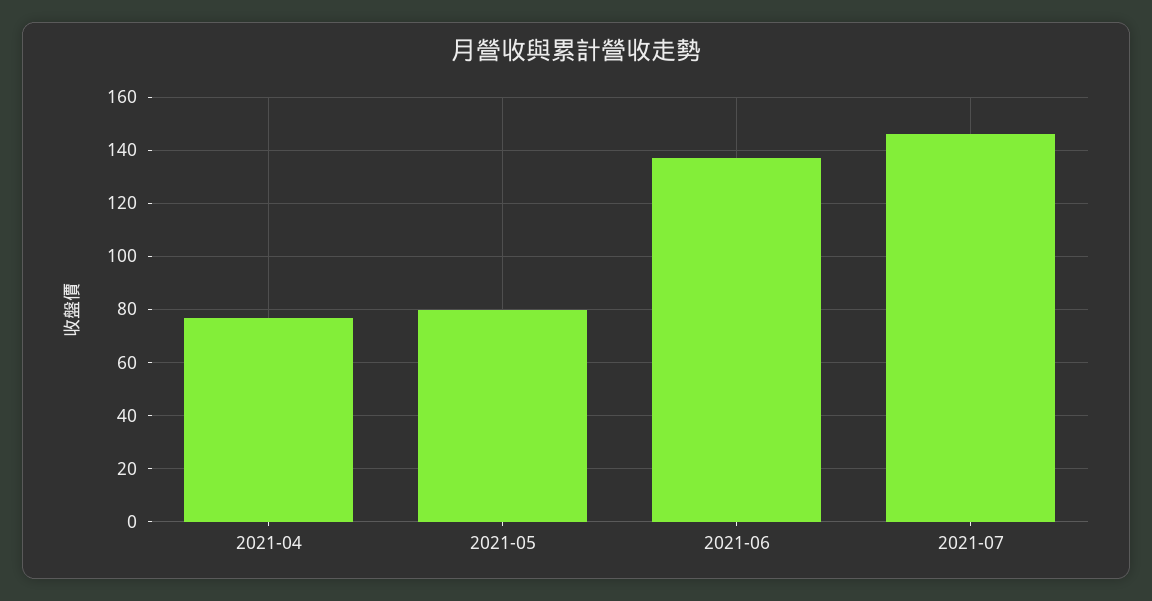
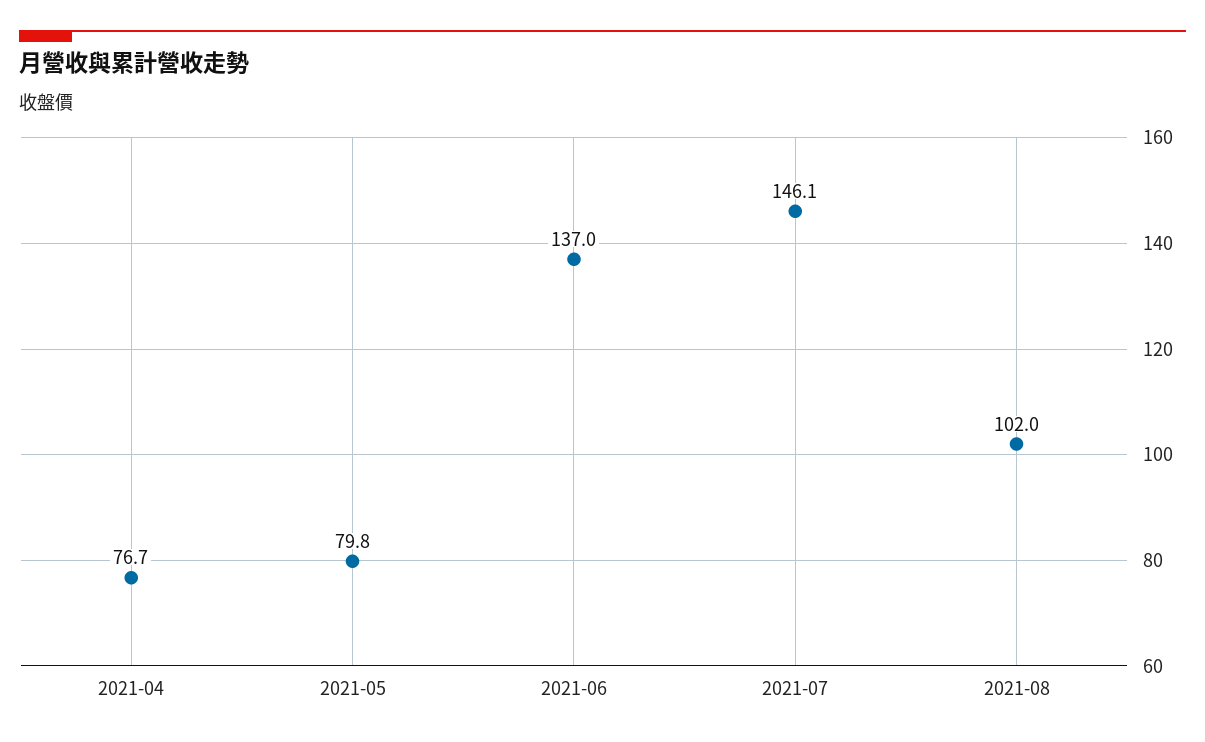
2021-08: none -> 102

